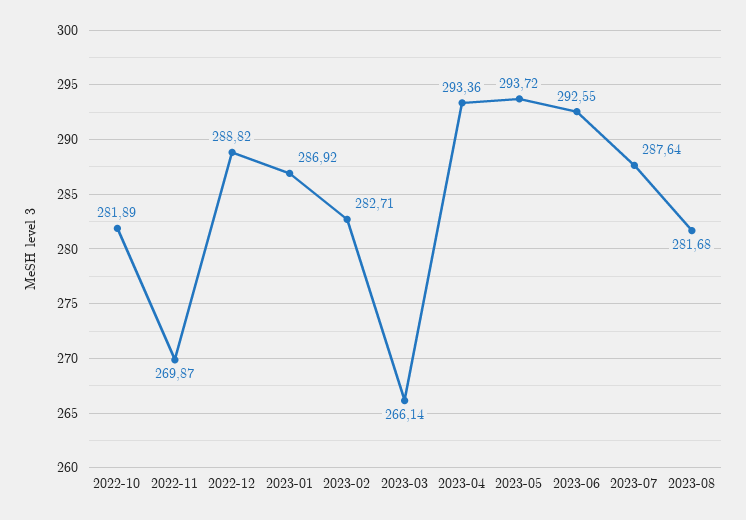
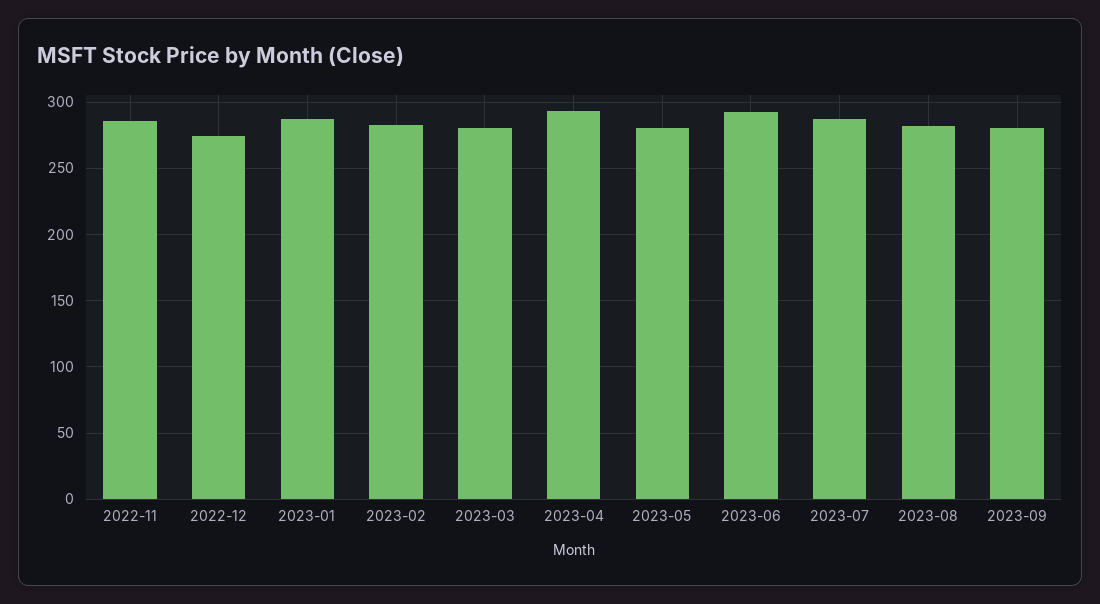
2022-10: 281.89 -> none
2022-11: 269.87 -> 285
2022-12: 288.82 -> 275
2023-03: 266.14 -> 280
2023-05: 293.72 -> 280
2023-09: none -> 280

